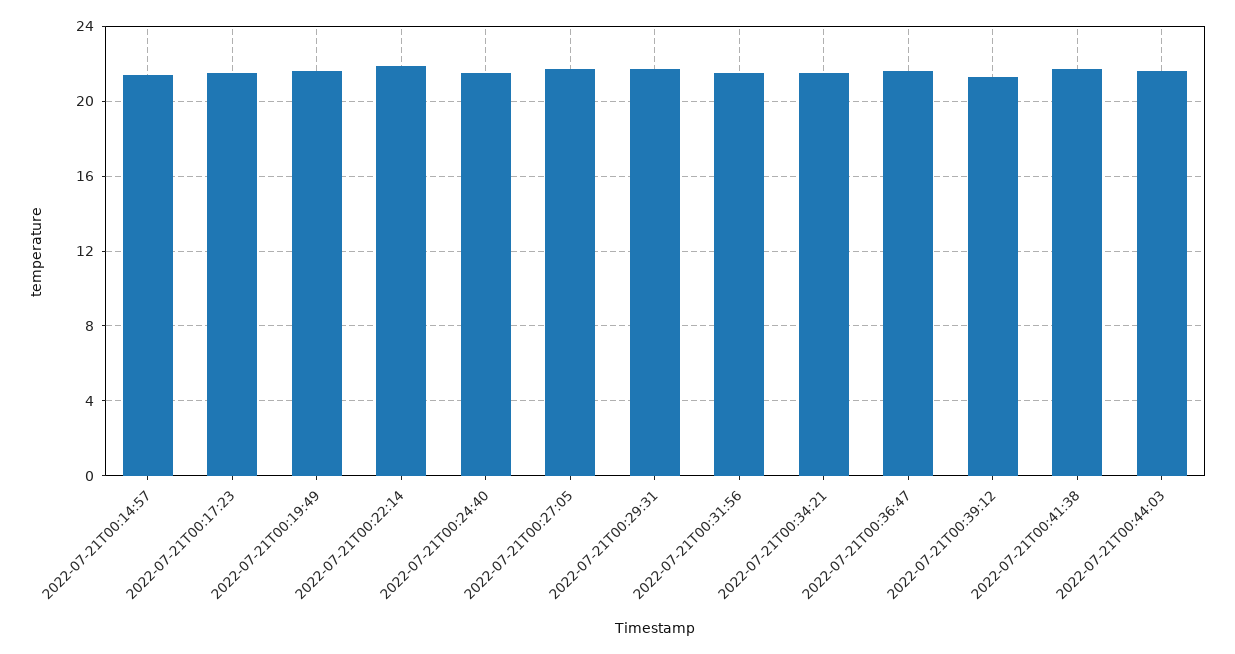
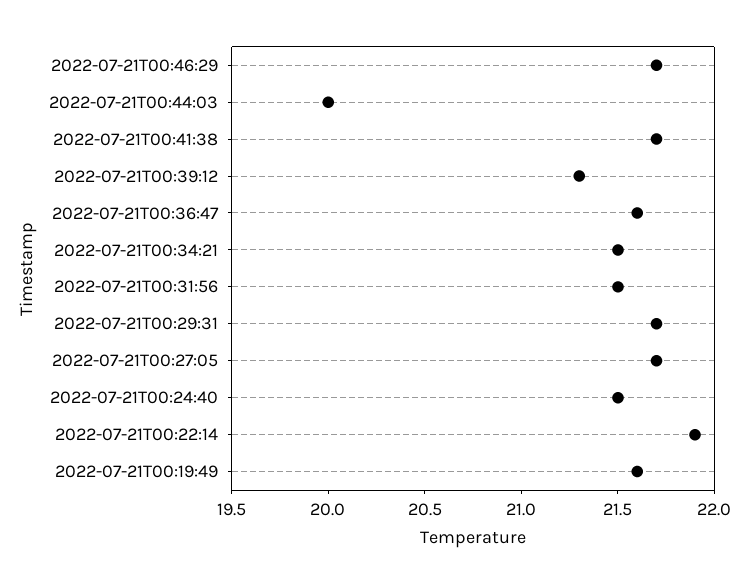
2022-07-21T00:14:57: 21.5 -> none
2022-07-21T00:17:23: 21.5 -> none
2022-07-21T00:44:03: 21.5 -> 20
2022-07-21T00:46:29: none -> 21.7

